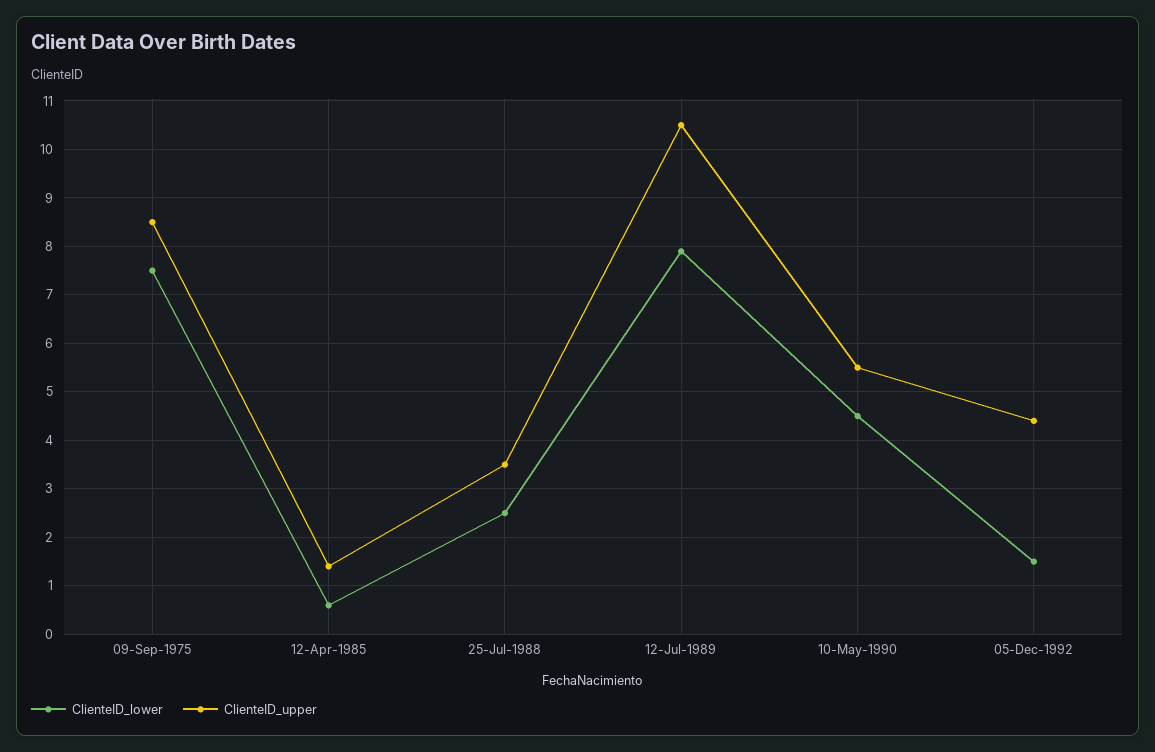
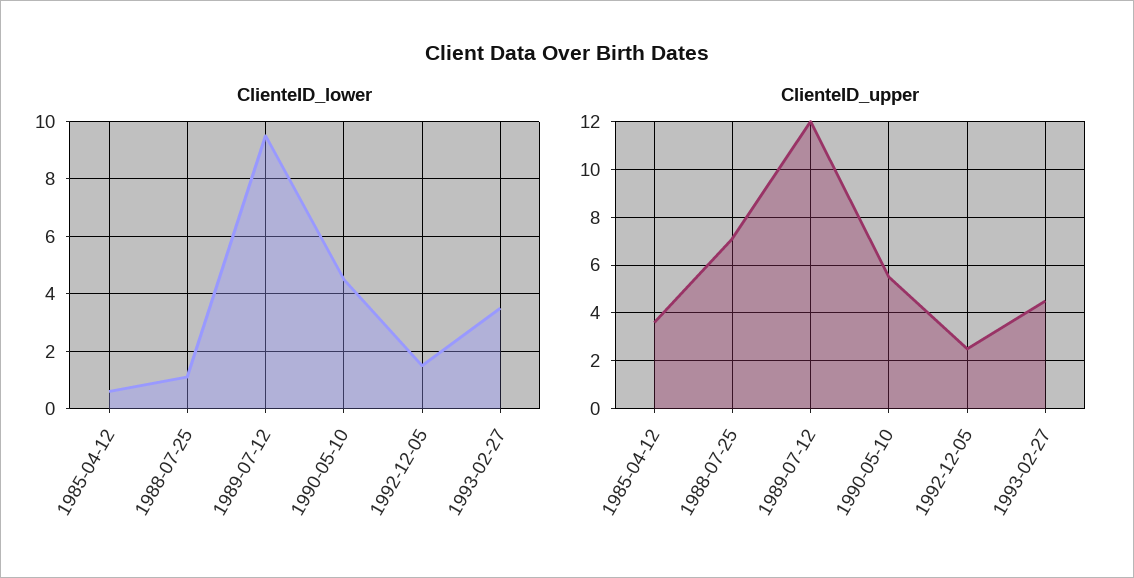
ClienteID_lower, 09-Sep-1975: 7.5 -> none
ClienteID_upper, 09-Sep-1975: 8.5 -> none
ClienteID_upper, 12-Apr-1985: 1.5 -> 3.5
ClienteID_lower, 25-Jul-1988: 2.5 -> 1
ClienteID_upper, 25-Jul-1988: 3.5 -> 7
ClienteID_lower, 12-Jul-1989: 8 -> 9.5
ClienteID_upper, 12-Jul-1989: 10.5 -> 12
ClienteID_upper, 05-Dec-1992: 4.5 -> 2.5
ClienteID_lower, 1993-02-27: none -> 3.5
ClienteID_upper, 1993-02-27: none -> 4.5

